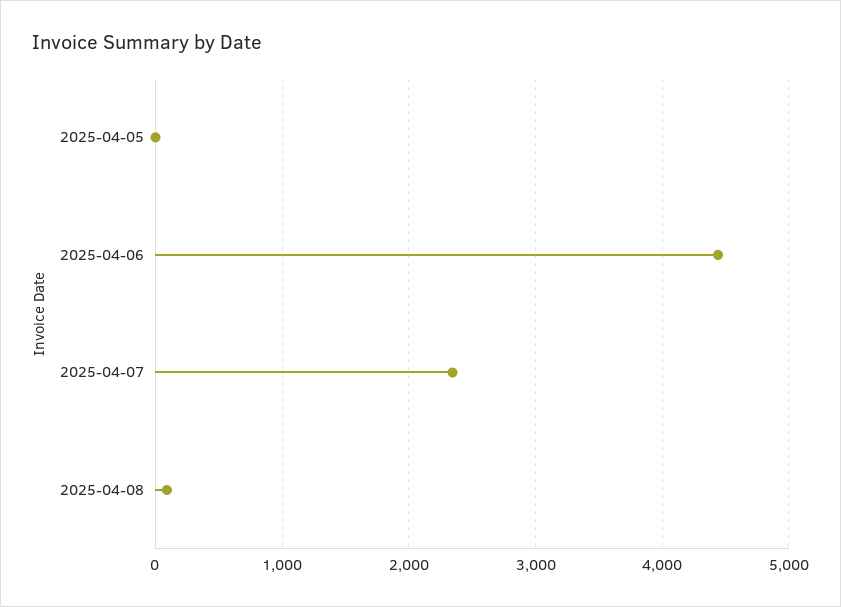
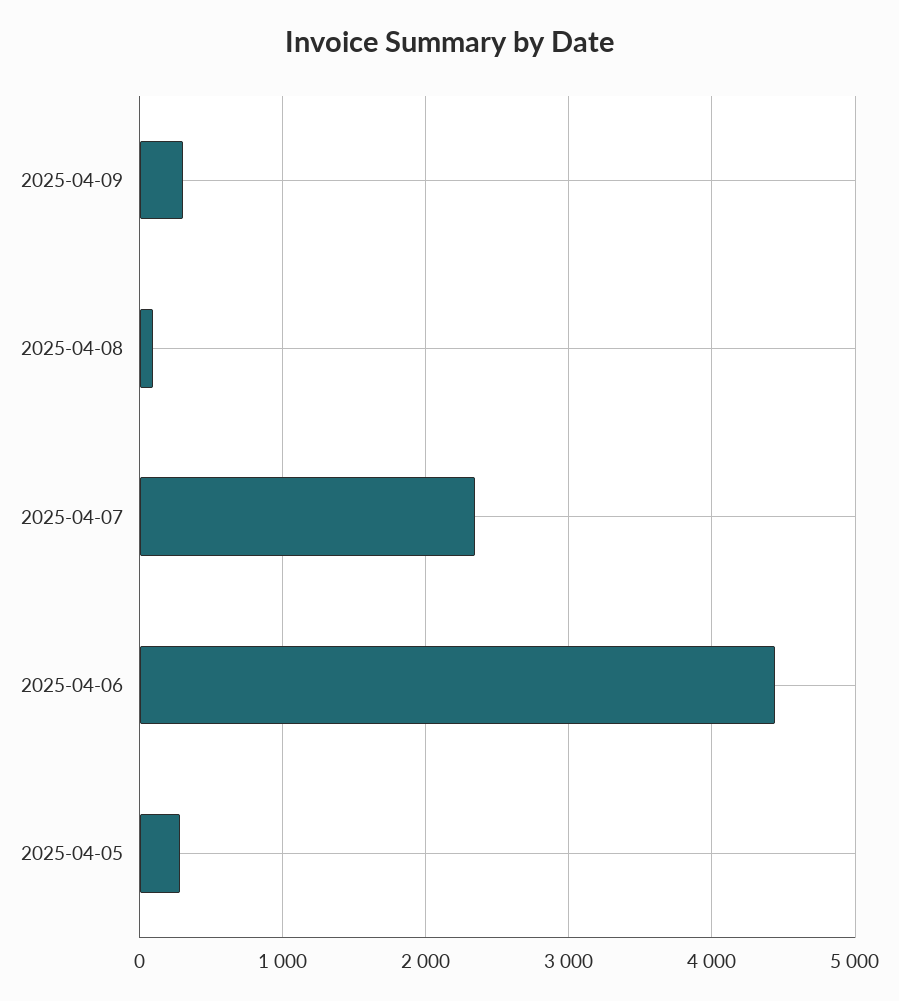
2025-04-05: 0 -> 300
2025-04-09: none -> 300

